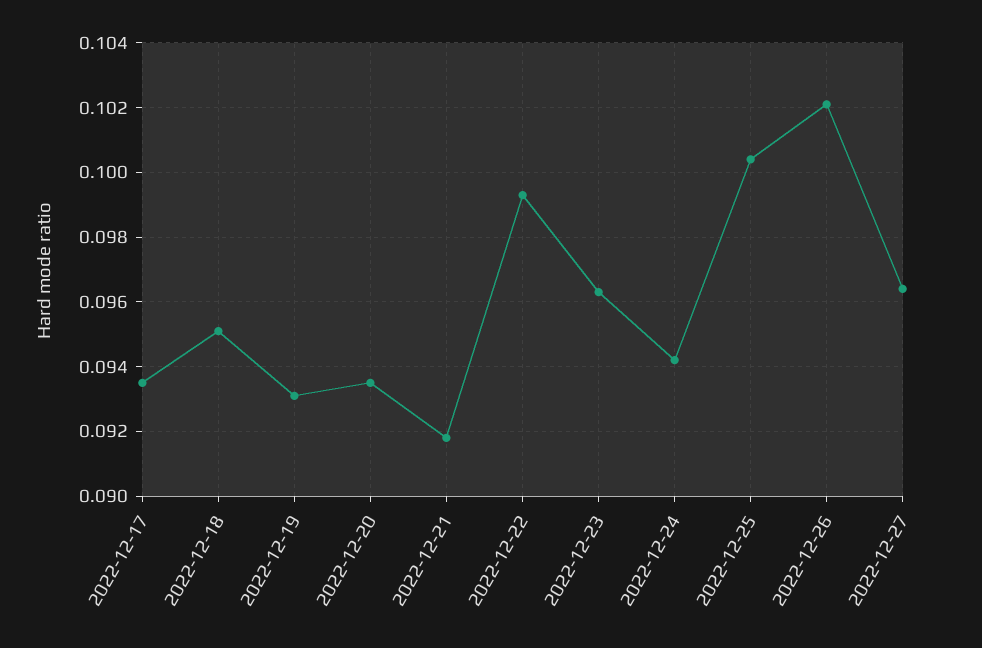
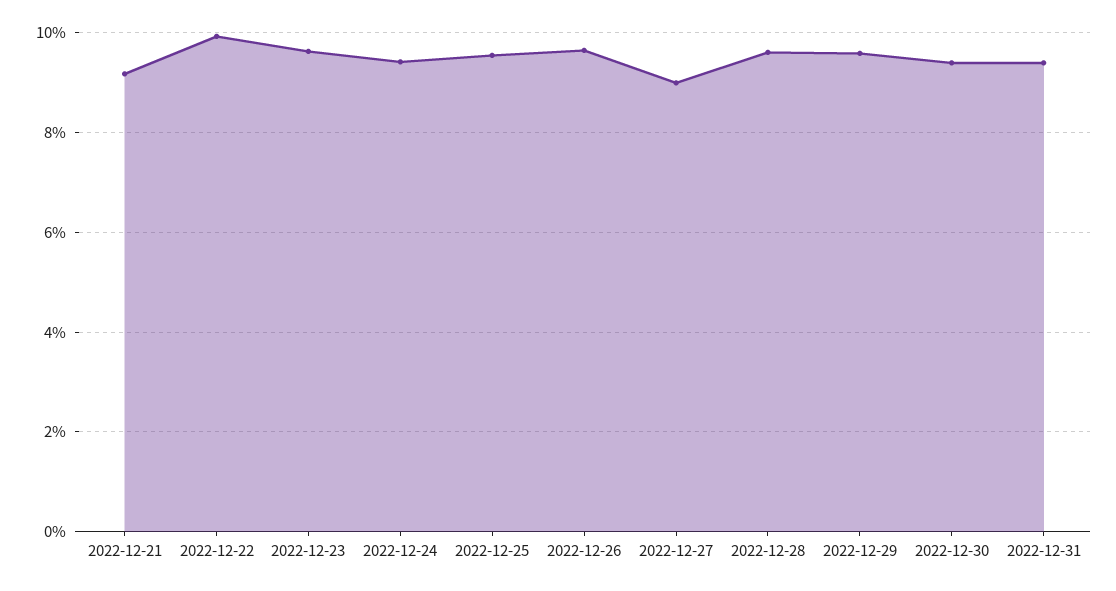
2022-12-17: 0.0935 -> none
2022-12-18: 0.095 -> none
2022-12-19: 0.093 -> none
2022-12-20: 0.0935 -> none
2022-12-25: 0.1005 -> 0.096
2022-12-26: 0.102 -> 0.096
2022-12-27: 0.0965 -> 0.09
2022-12-28: none -> 0.096
2022-12-29: none -> 0.096
2022-12-30: none -> 0.094
2022-12-31: none -> 0.094

